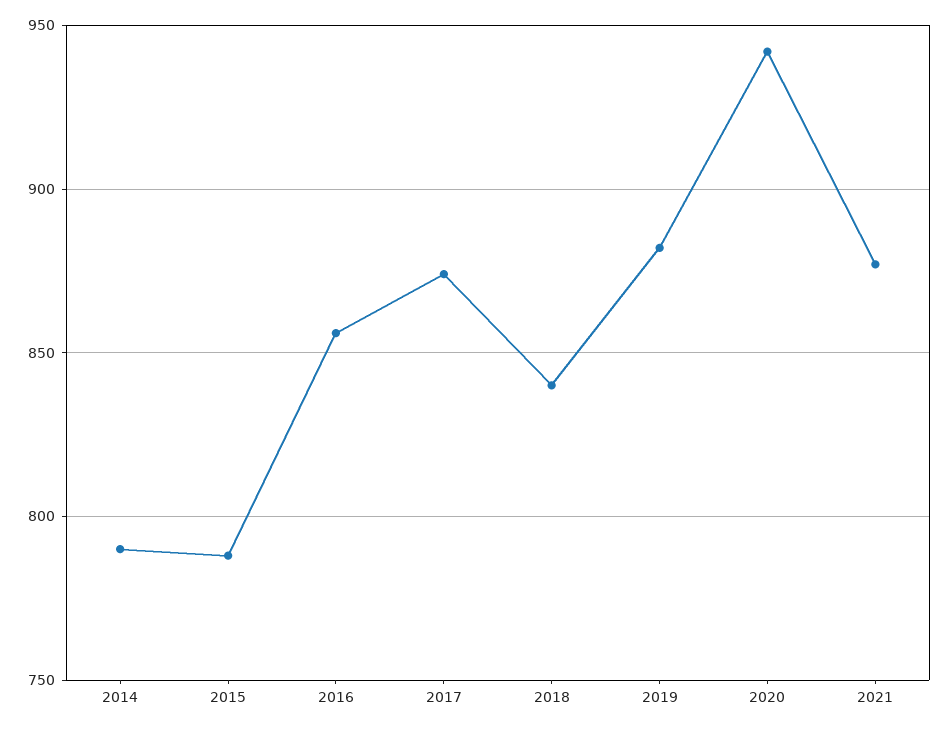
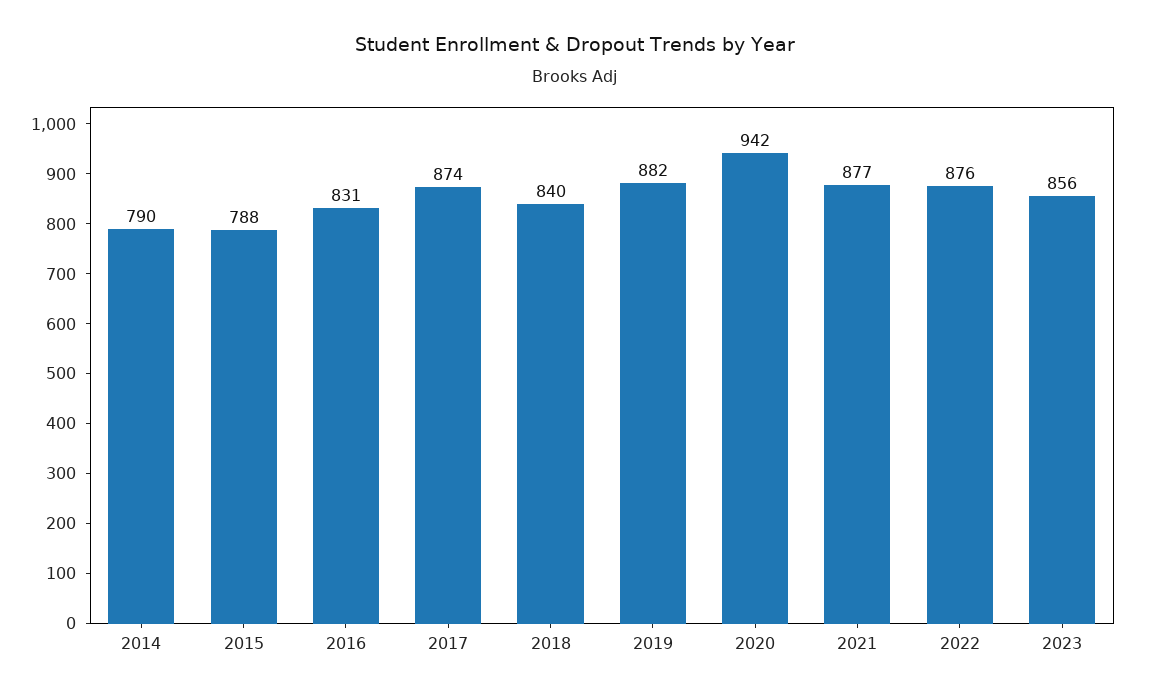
2016: 855 -> 831
2022: none -> 876
2023: none -> 856

